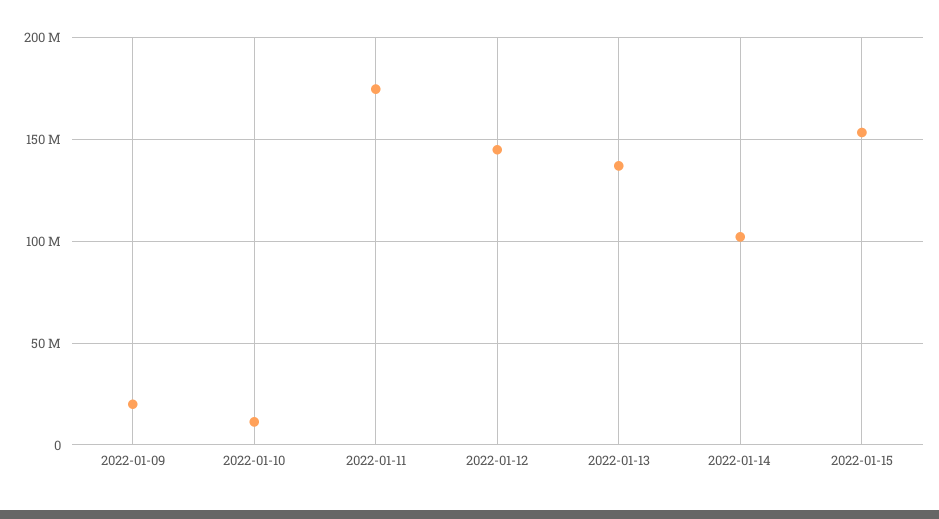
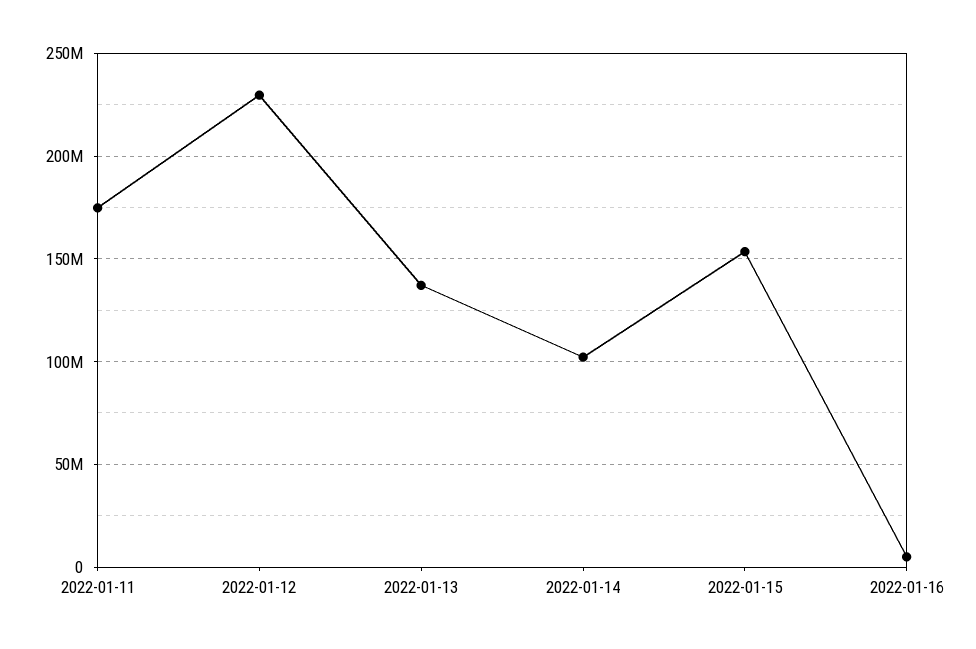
2022-01-09: 20000000 -> none
2022-01-10: 10000000 -> none
2022-01-12: 145000000 -> 230000000
2022-01-16: none -> 5000000

